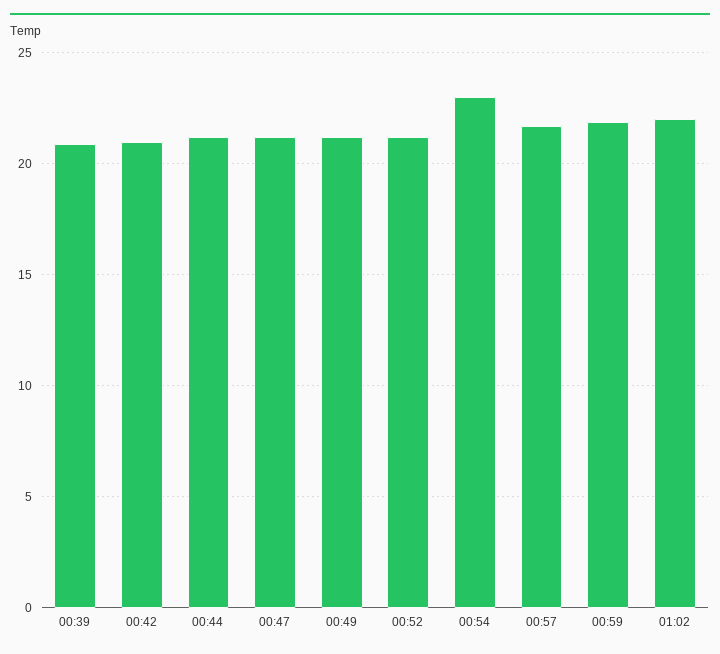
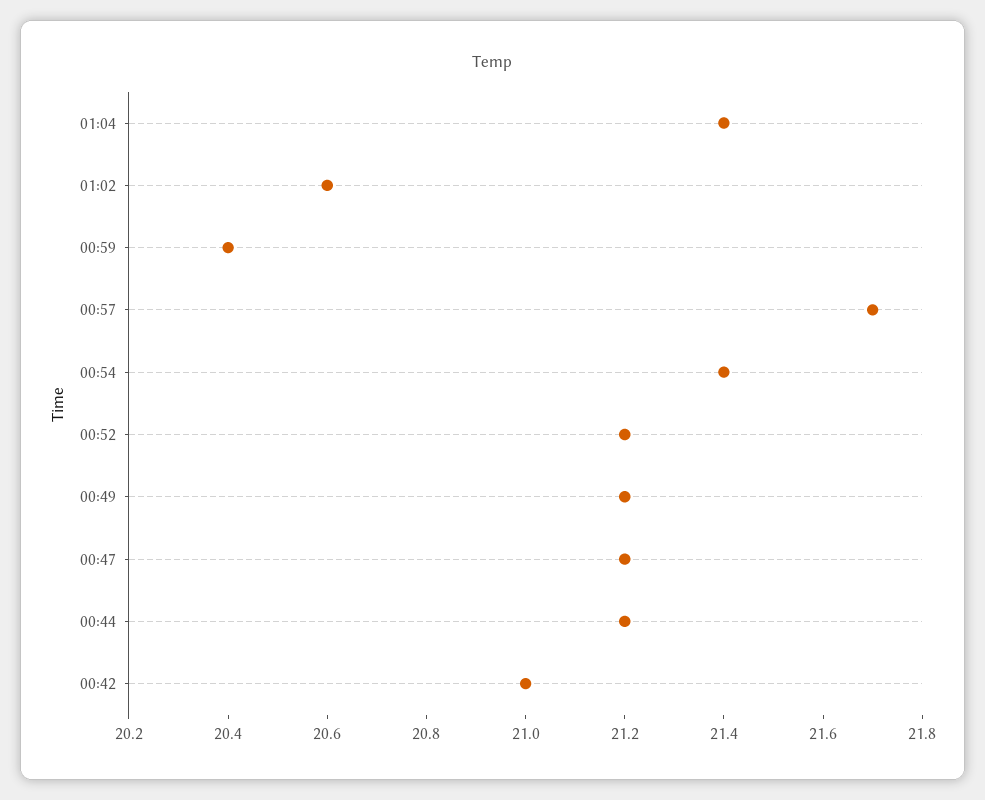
00:39: 21 -> none
00:54: 23 -> 21.4
00:59: 22 -> 20.4
01:02: 22 -> 20.6
01:04: none -> 21.4

